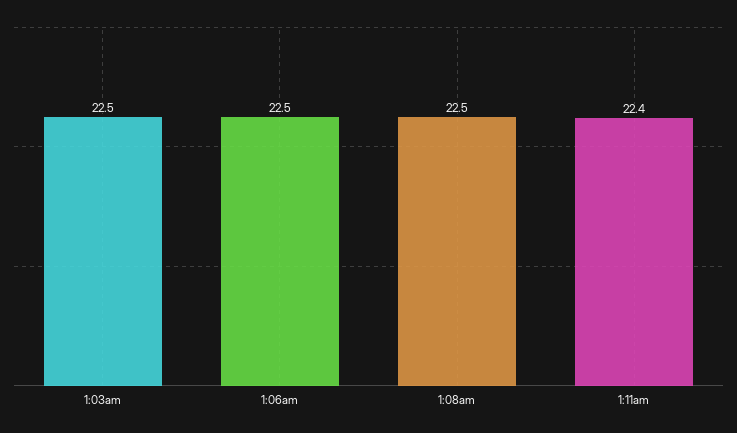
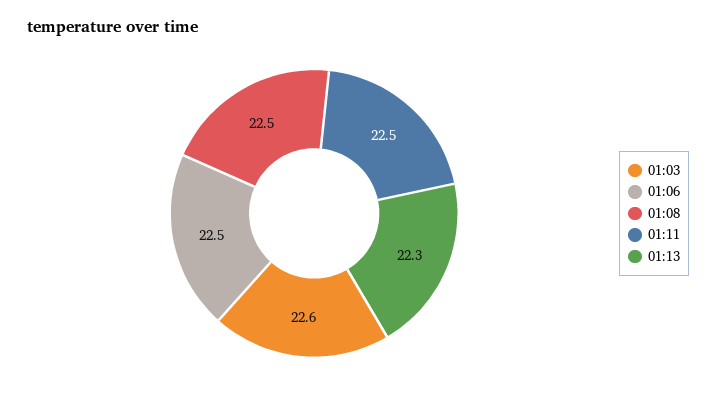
1:03am: 22.5 -> 22.6
1:11am: 22.4 -> 22.5
01:13: none -> 22.3

